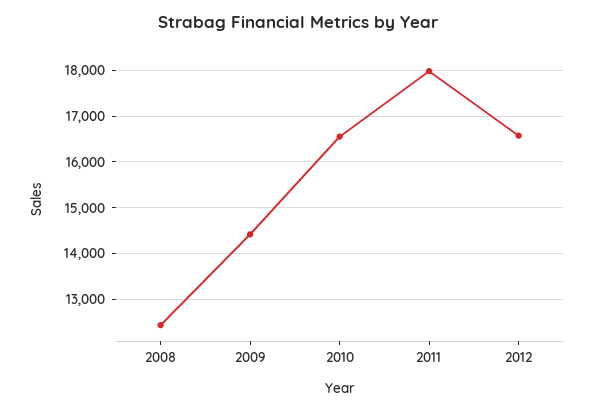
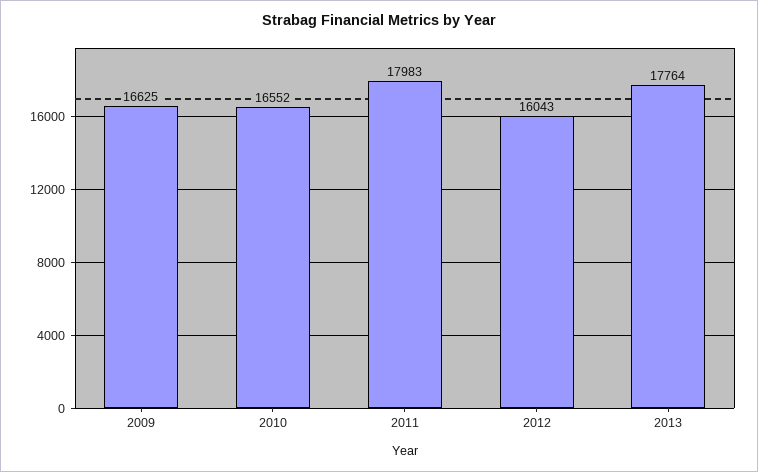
2008: 12400 -> none
2009: 14400 -> 16625
2012: 16600 -> 16043
2013: none -> 17764

